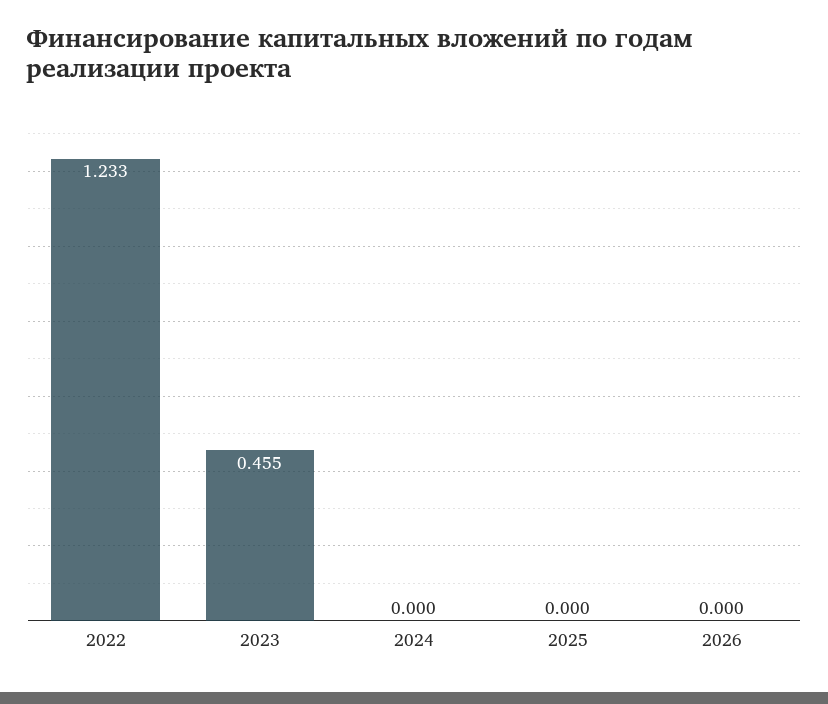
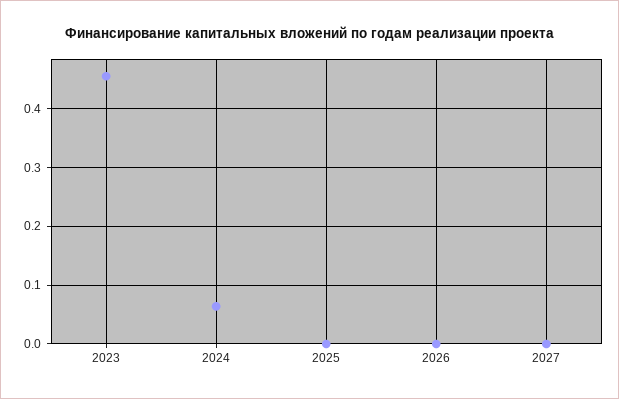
2022: 1.233 -> none
2024: 0 -> 0.06
2027: none -> 0

